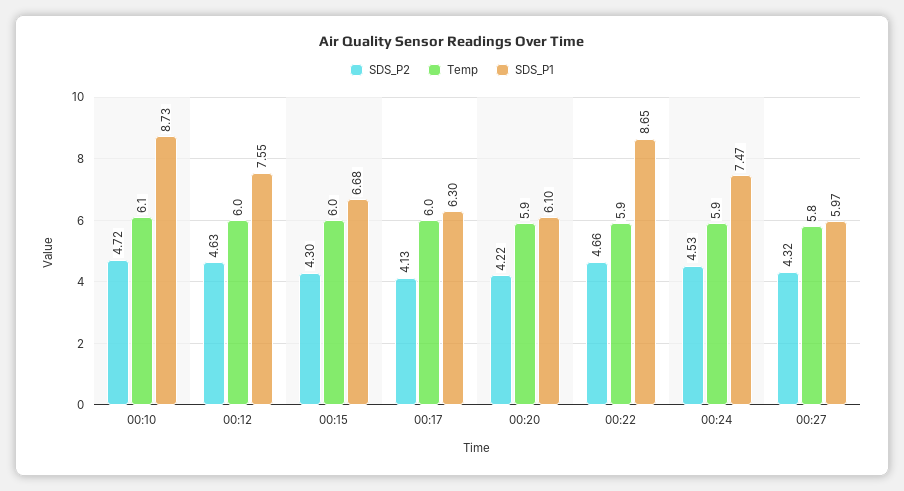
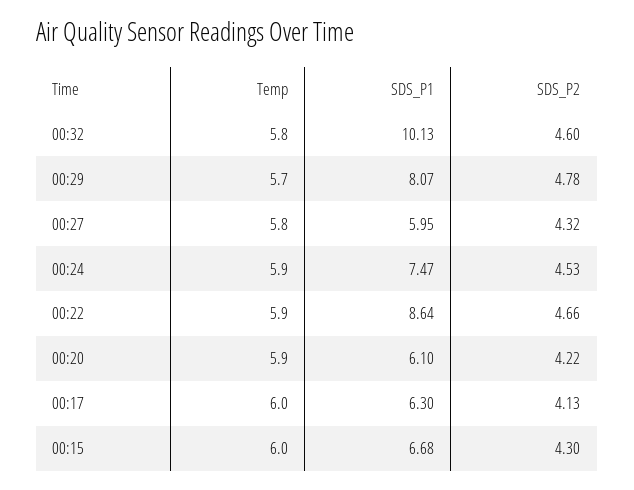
SDS_P2, 00:10: 4.72 -> none
Temp, 00:10: 6.1 -> none
SDS_P1, 00:10: 8.73 -> none
SDS_P2, 00:12: 4.63 -> none
Temp, 00:12: 6 -> none
SDS_P1, 00:12: 7.55 -> none
SDS_P1, 00:22: 8.65 -> 8.64
SDS_P1, 00:27: 5.97 -> 5.95
Temp, 00:32: none -> 5.8
SDS_P1, 00:32: none -> 10.13
SDS_P2, 00:32: none -> 4.6
Temp, 00:29: none -> 5.7
SDS_P1, 00:29: none -> 8.07
SDS_P2, 00:29: none -> 4.78

